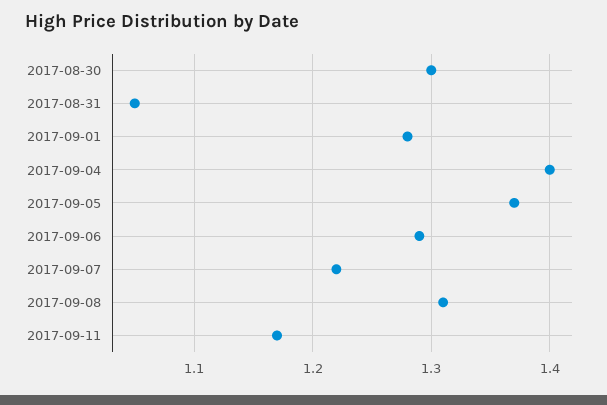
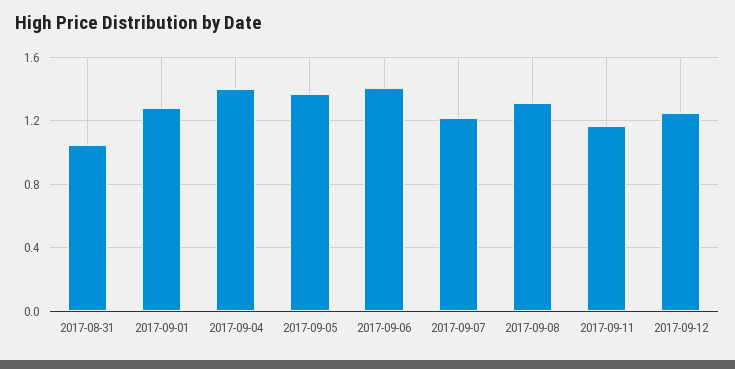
2017-08-30: 1.3 -> none
2017-09-06: 1.29 -> 1.4
2017-09-12: none -> 1.25

